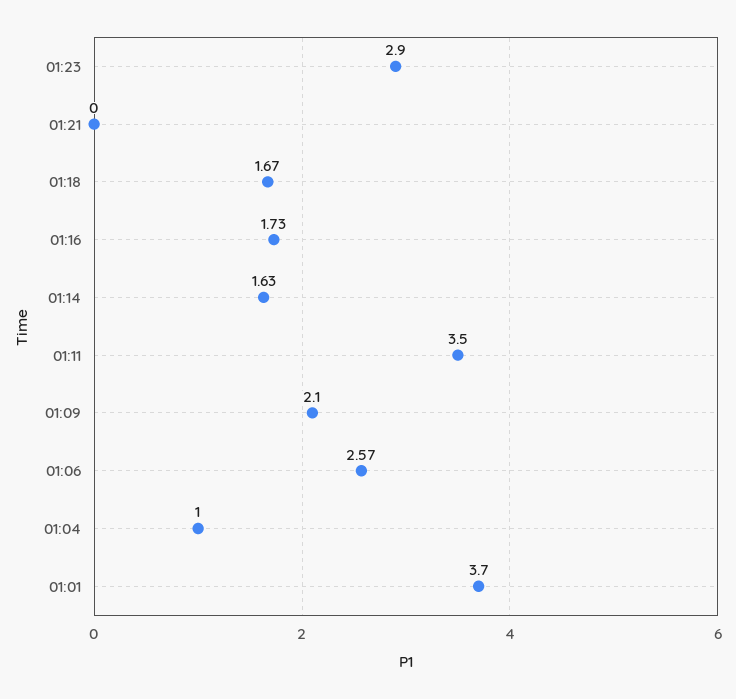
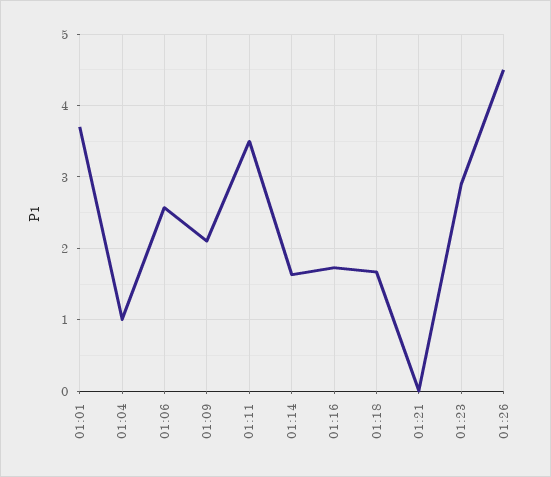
01:26: none -> 4.5

